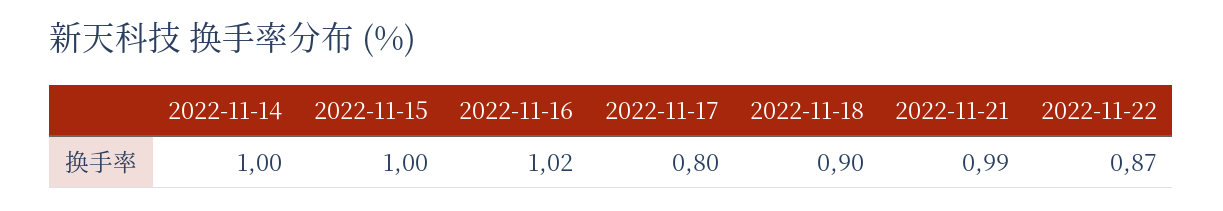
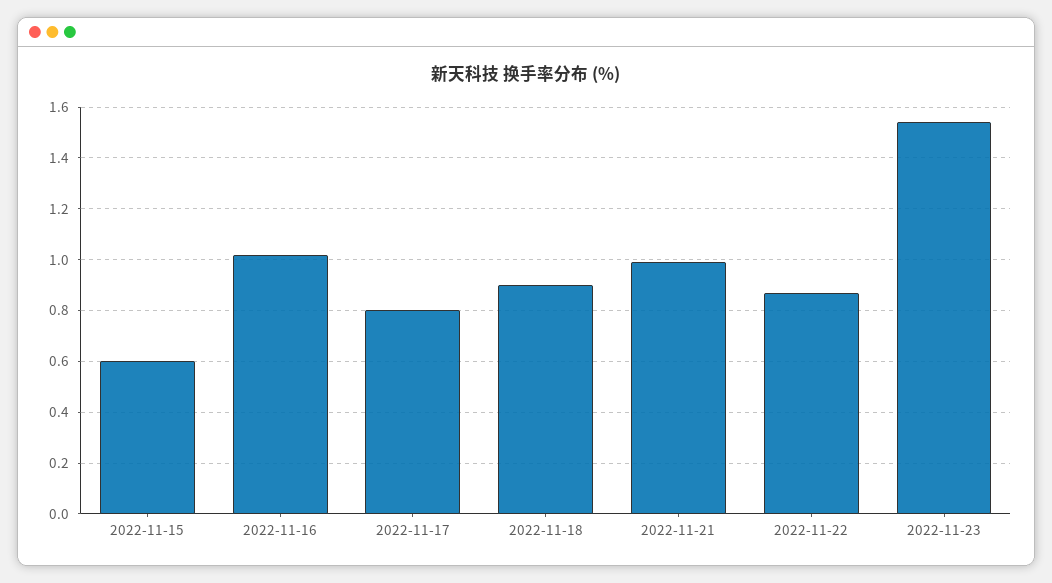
2022-11-14: 1 -> none
2022-11-15: 1 -> 0.6
2022-11-23: none -> 1.55

